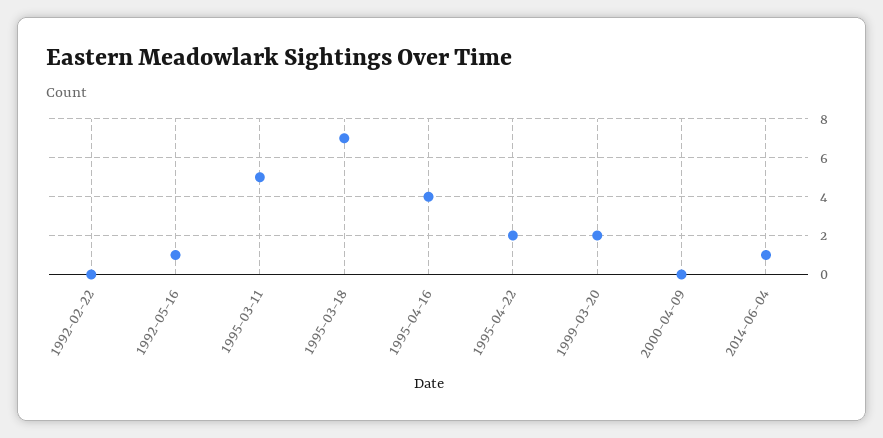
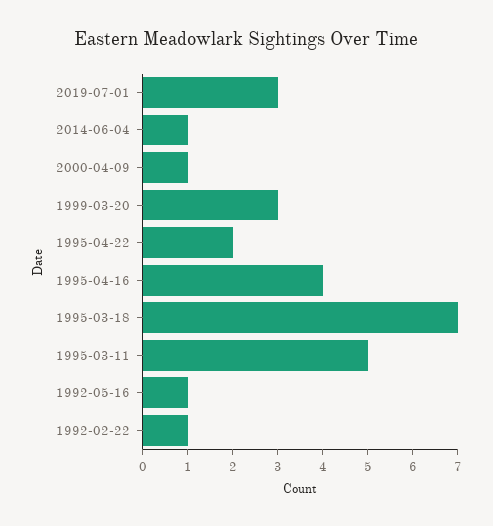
1992-02-22: 0 -> 1
1999-03-20: 2 -> 3
2000-04-09: 0 -> 1
2019-07-01: none -> 3

